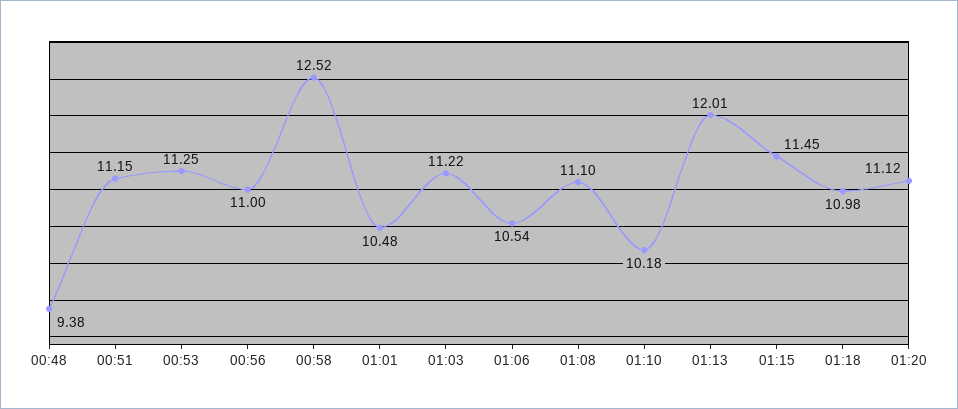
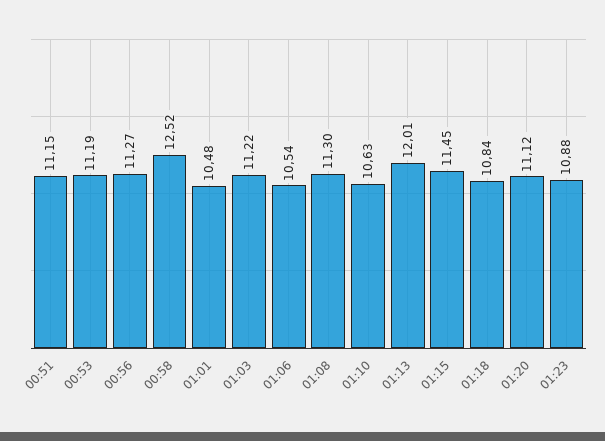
00:48: 9.38 -> none
00:53: 11.25 -> 11.19
00:56: 11 -> 11.27
01:08: 11.1 -> 11.3
01:10: 10.18 -> 10.63
01:18: 10.98 -> 10.84
01:23: none -> 10.88

